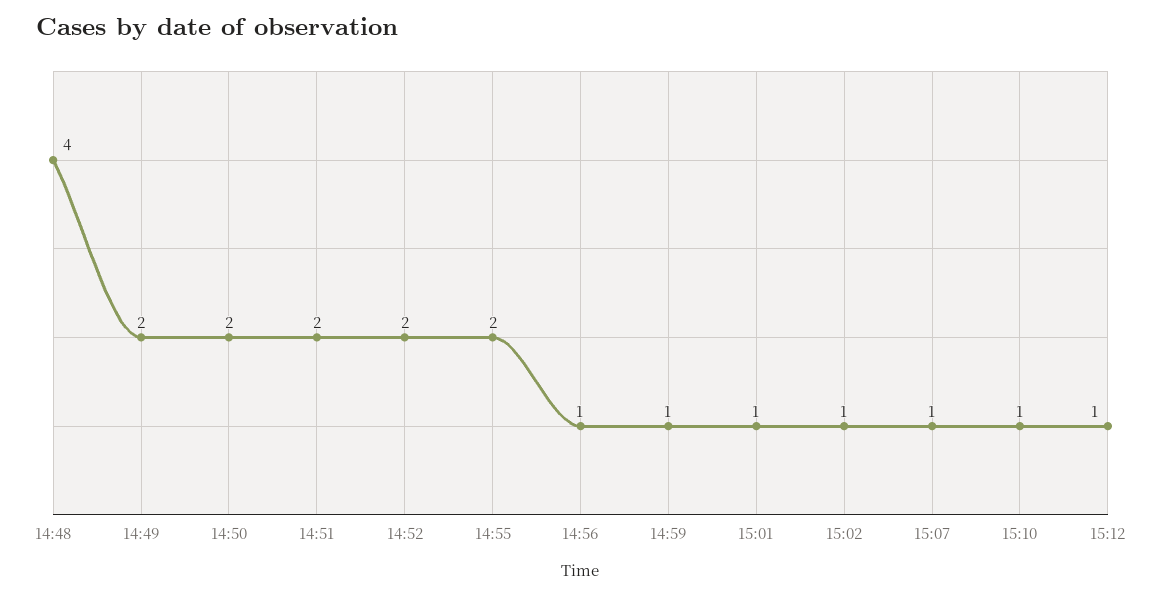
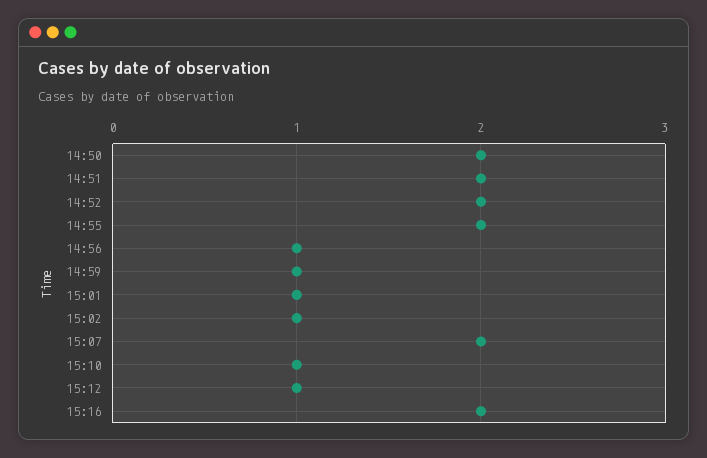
14:48: 4 -> none
14:49: 2 -> none
15:07: 1 -> 2
15:16: none -> 2

